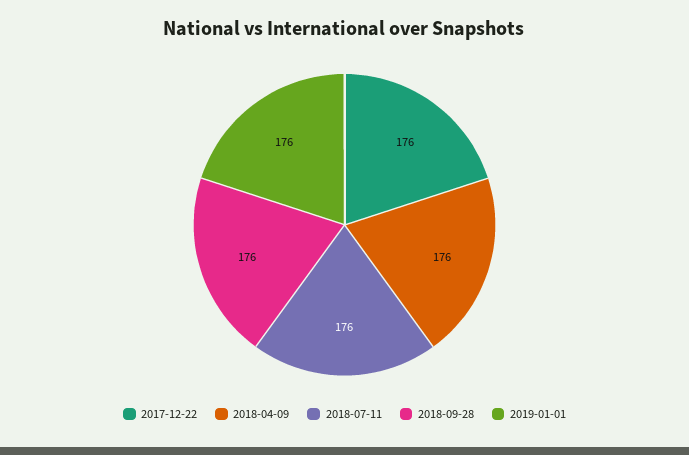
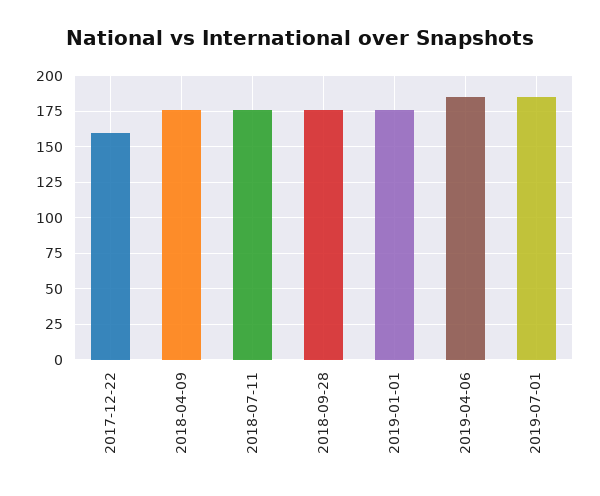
2017-12-22: 176 -> 160
2019-04-06: none -> 185
2019-07-01: none -> 185

